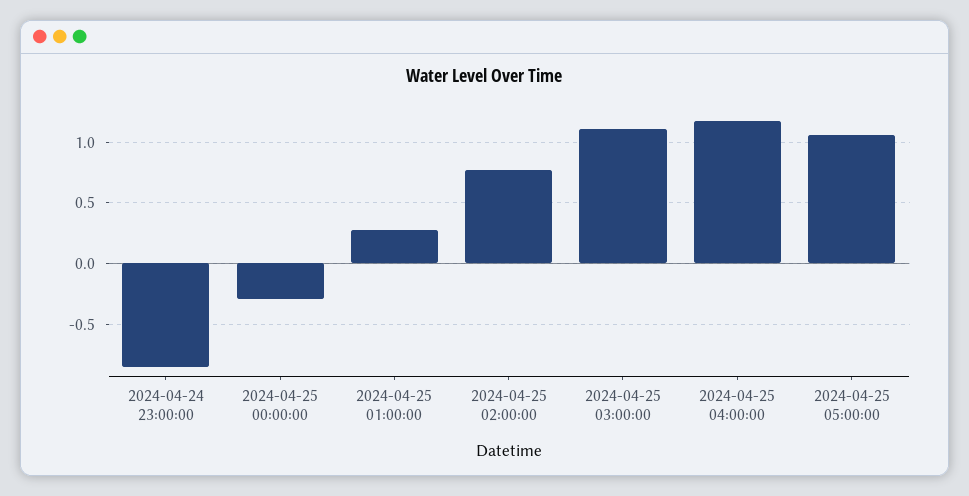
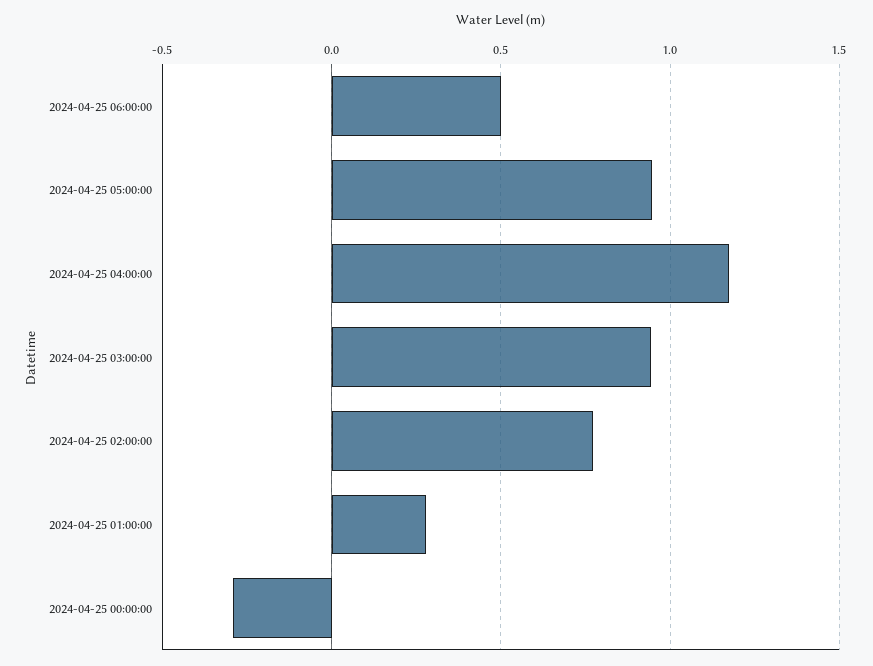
2024-04-24 23:00:00: -0.85 -> none
2024-04-25 03:00:00: 1.1 -> 0.95
2024-04-25 05:00:00: 1.05 -> 0.95
2024-04-25 06:00:00: none -> 0.5

